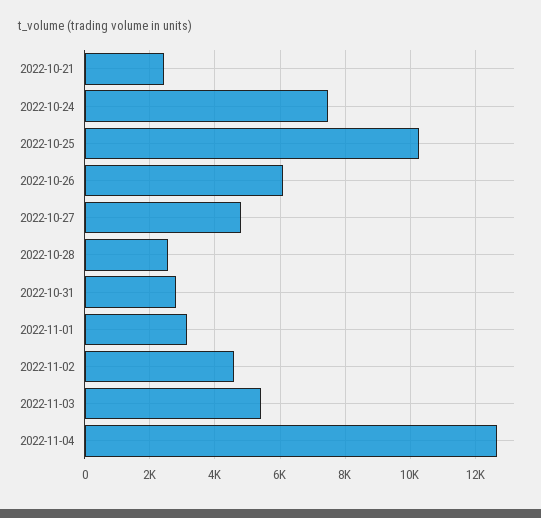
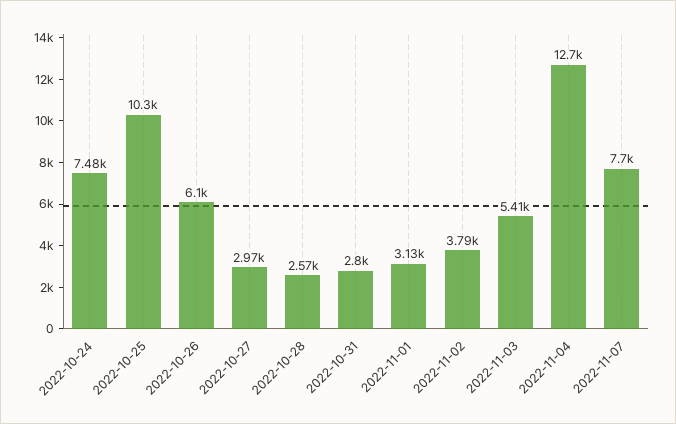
2022-10-21: 2400 -> none
2022-10-27: 4800 -> 2970
2022-11-02: 4600 -> 3790
2022-11-07: none -> 7700

